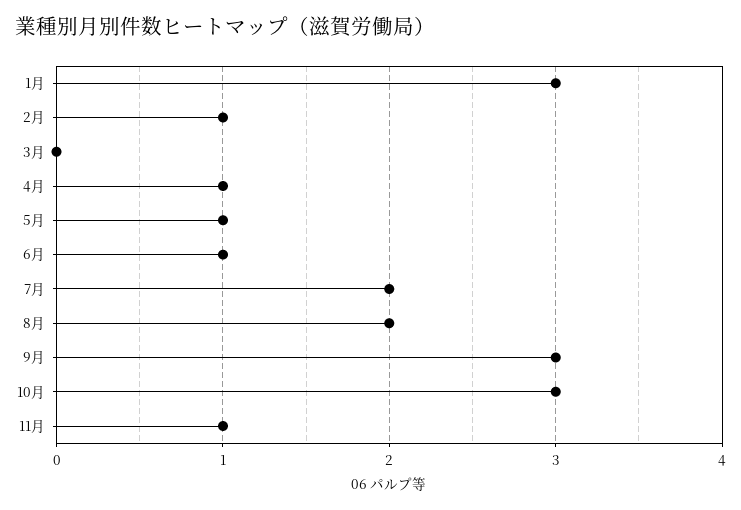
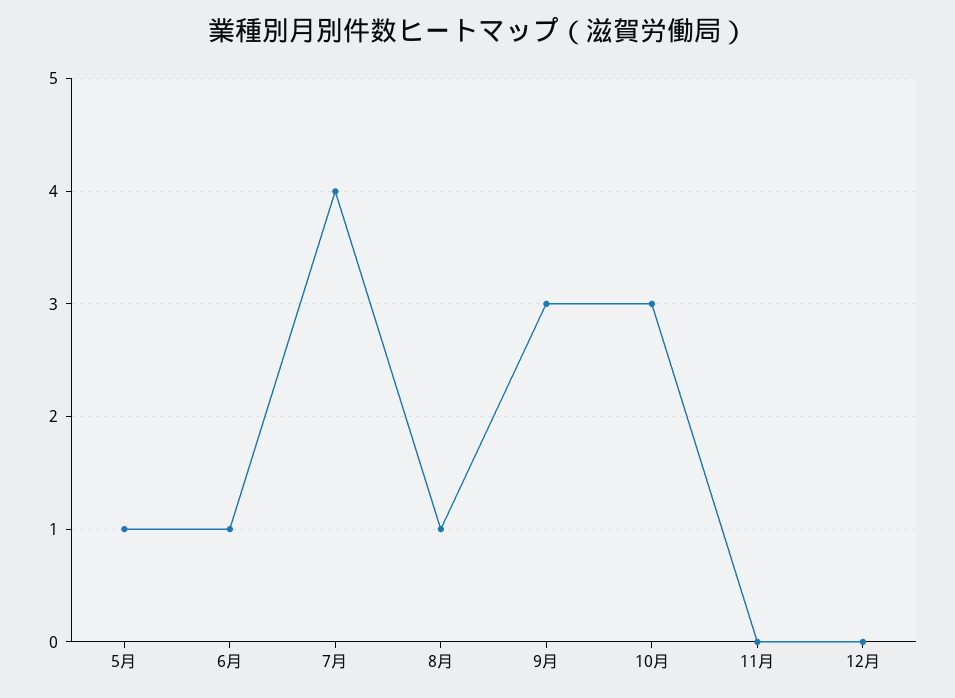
1月: 3 -> none
2月: 1 -> none
3月: 0 -> none
4月: 1 -> none
7月: 2 -> 4
8月: 2 -> 1
11月: 1 -> 0
12月: none -> 0

